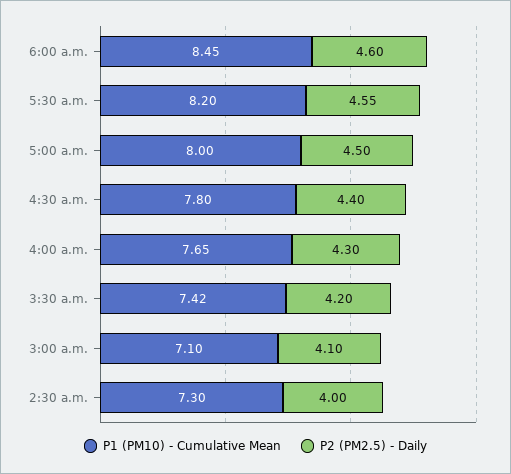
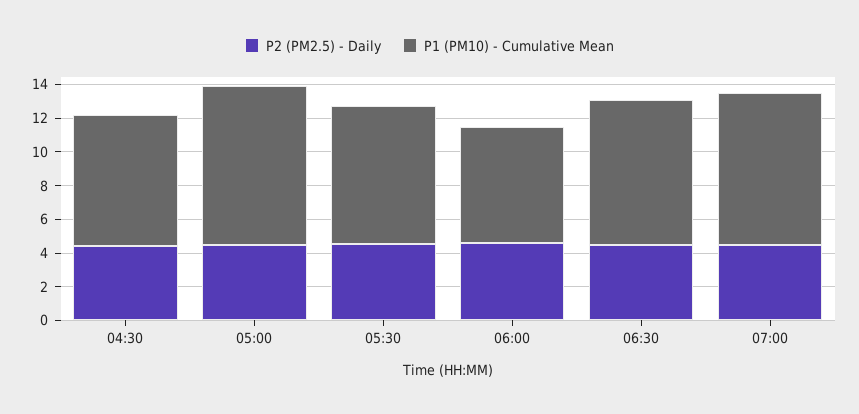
P1 (PM10) - Cumulative Mean, 6:00 a.m.: 8.45 -> 7
P1 (PM10) - Cumulative Mean, 5:00 a.m.: 8 -> 9.5
P1 (PM10) - Cumulative Mean, 4:00 a.m.: 7.65 -> none
P2 (PM2.5) - Daily, 4:00 a.m.: 4.3 -> none
P1 (PM10) - Cumulative Mean, 3:30 a.m.: 7.42 -> none
P2 (PM2.5) - Daily, 3:30 a.m.: 4.2 -> none
P1 (PM10) - Cumulative Mean, 3:00 a.m.: 7.1 -> none
P2 (PM2.5) - Daily, 3:00 a.m.: 4.1 -> none
P1 (PM10) - Cumulative Mean, 2:30 a.m.: 7.3 -> none
P2 (PM2.5) - Daily, 2:30 a.m.: 4 -> none
P2 (PM2.5) - Daily, 06:30: none -> 4.5
P1 (PM10) - Cumulative Mean, 06:30: none -> 8.5
P2 (PM2.5) - Daily, 07:00: none -> 4.5
P1 (PM10) - Cumulative Mean, 07:00: none -> 9

